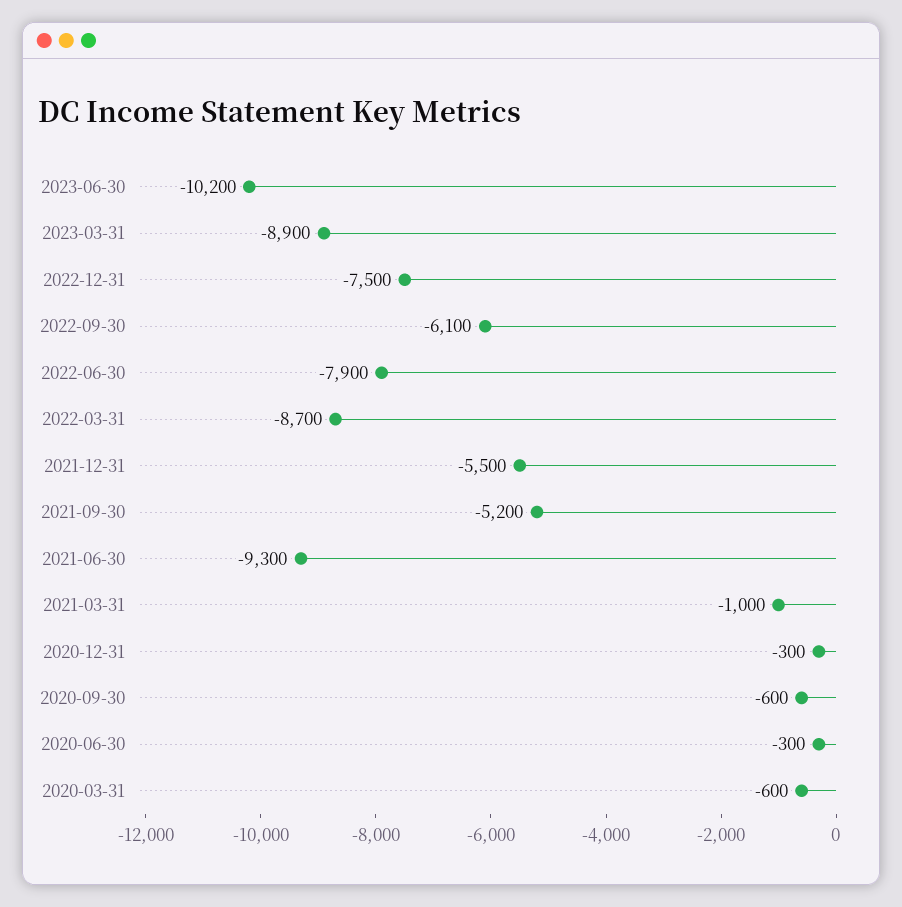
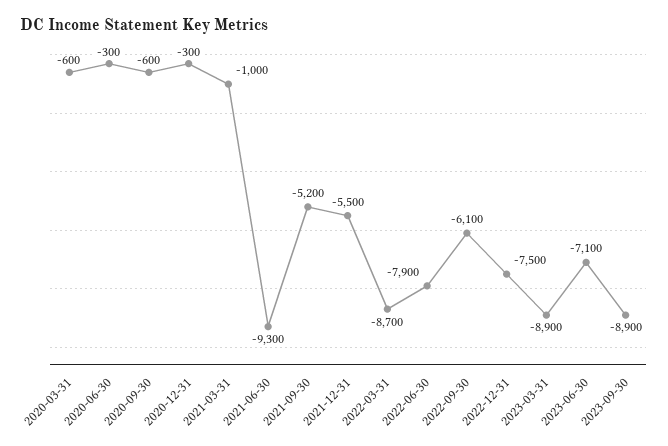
2023-06-30: -10200 -> -7100
2023-09-30: none -> -8900

